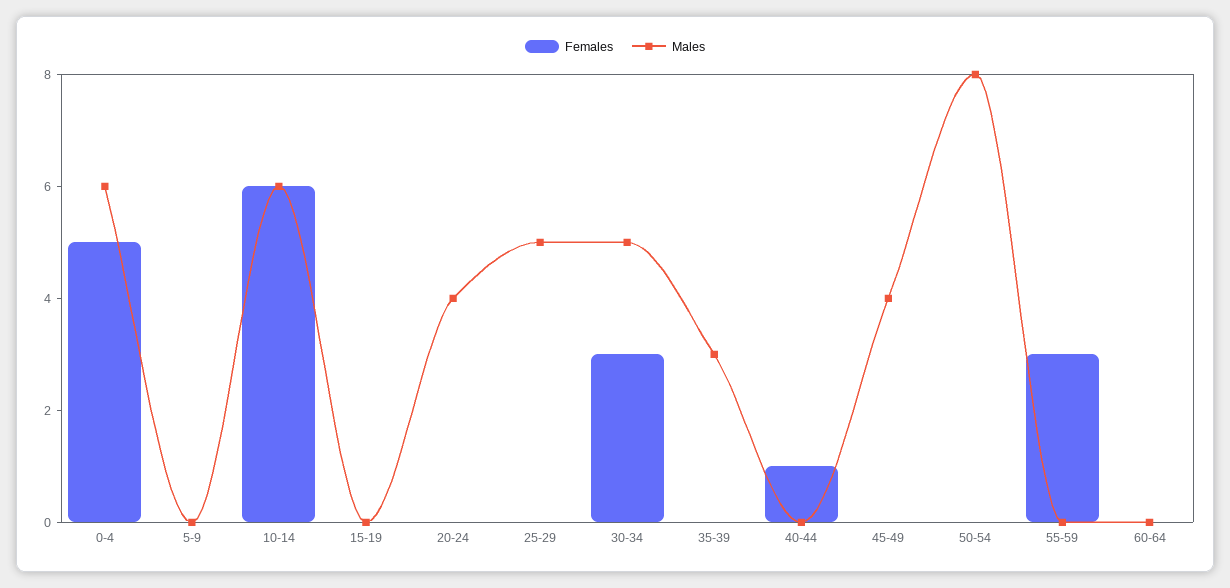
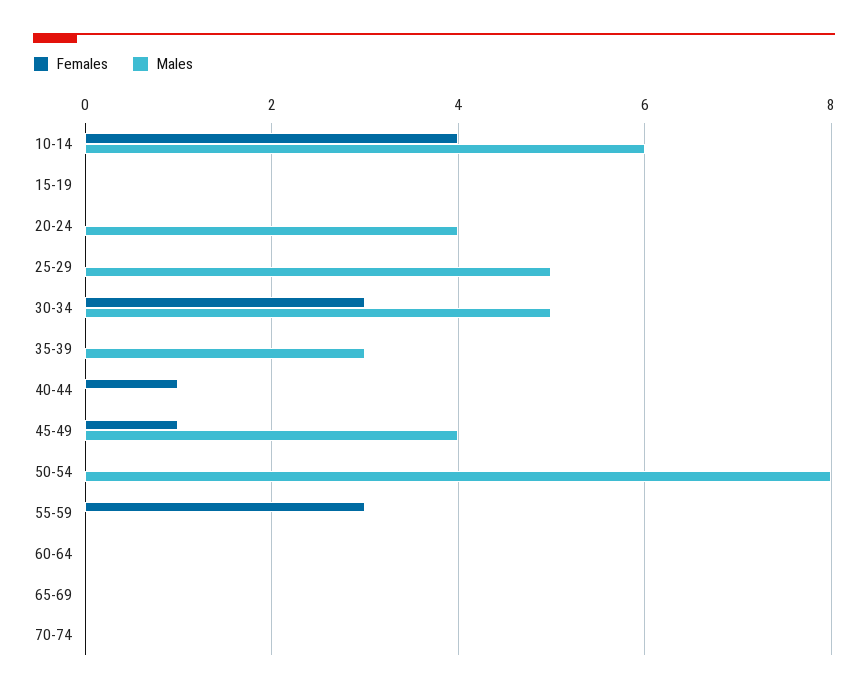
Females, 0-4: 5 -> none
Males, 0-4: 6 -> none
Females, 5-9: 0 -> none
Males, 5-9: 0 -> none
Females, 10-14: 6 -> 4
Females, 45-49: 0 -> 1
Females, 65-69: none -> 0
Males, 65-69: none -> 0
Females, 70-74: none -> 0
Males, 70-74: none -> 0

